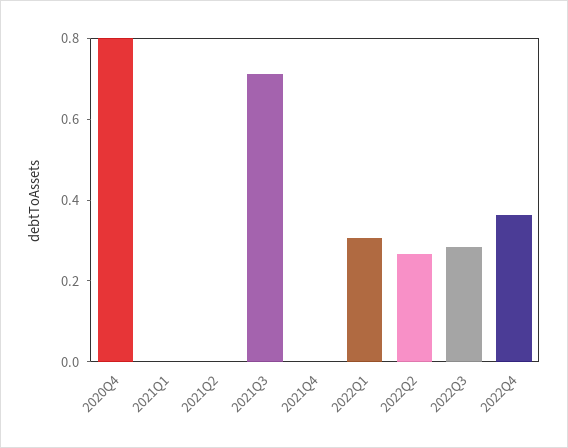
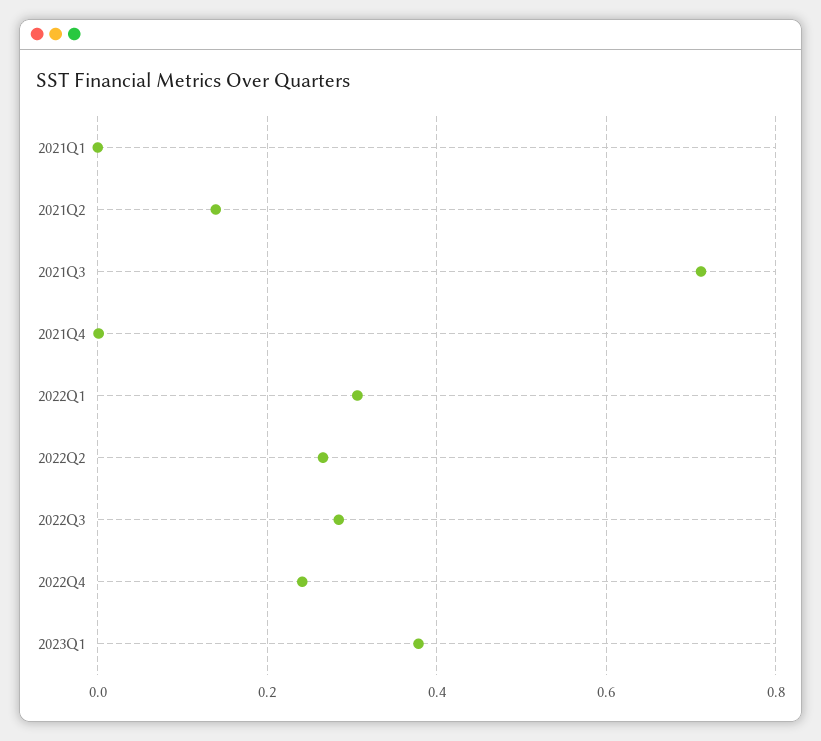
2020Q4: 0.8 -> none
2021Q2: 0 -> 0.14
2022Q4: 0.35 -> 0.24
2023Q1: none -> 0.38

